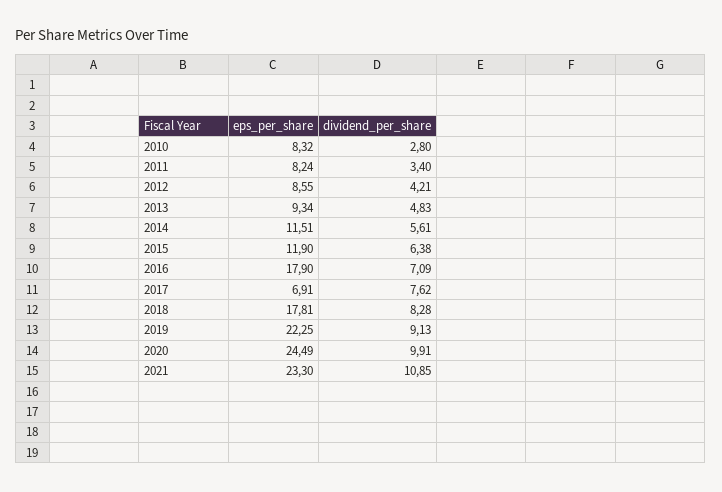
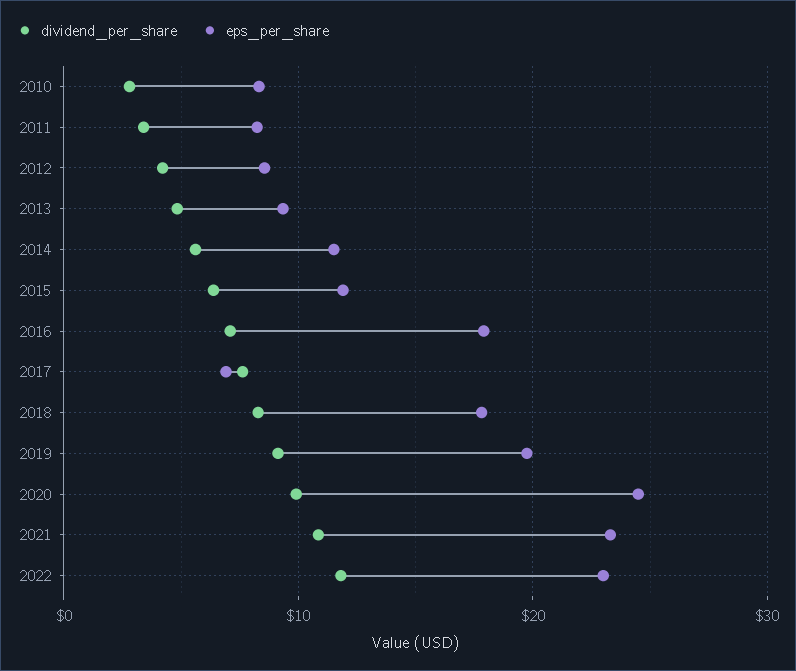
eps_per_share, 2019: 22.25 -> 20
dividend_per_share, 2022: none -> 12
eps_per_share, 2022: none -> 23

